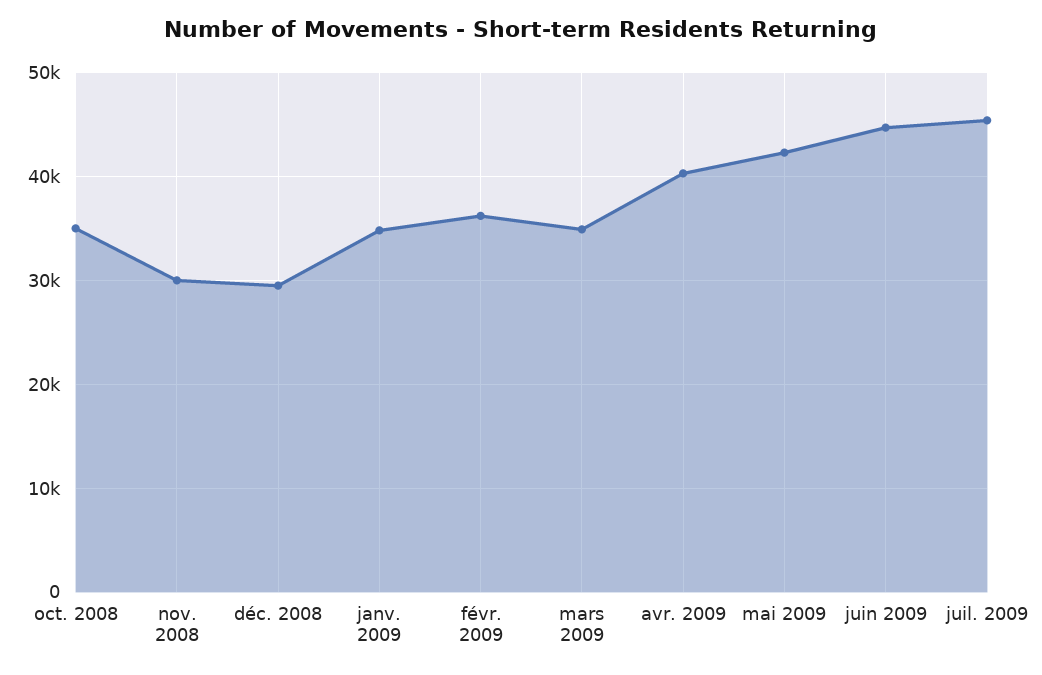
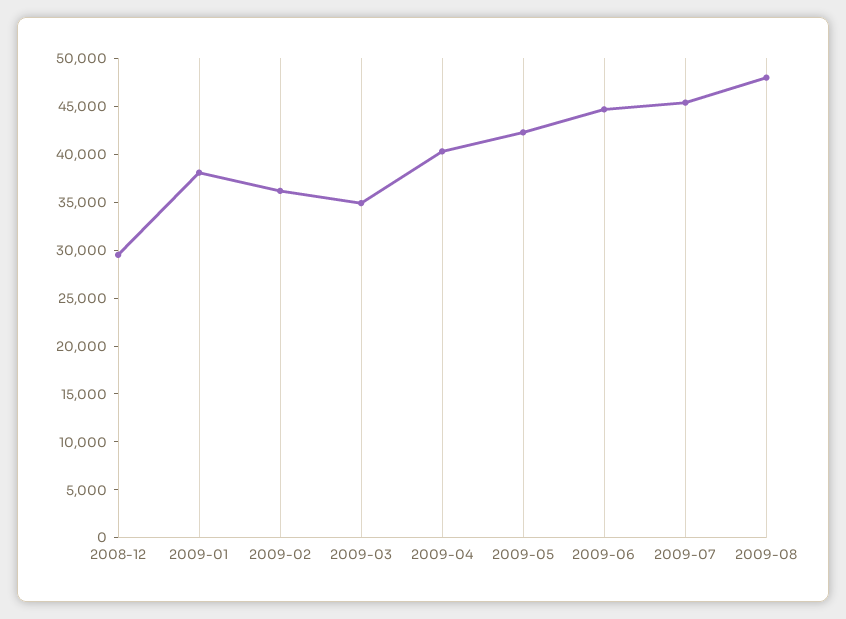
oct. 2008: 35000 -> none
nov. 2008: 30000 -> none
janv. 2009: 35000 -> 38000
2009-08: none -> 48000

